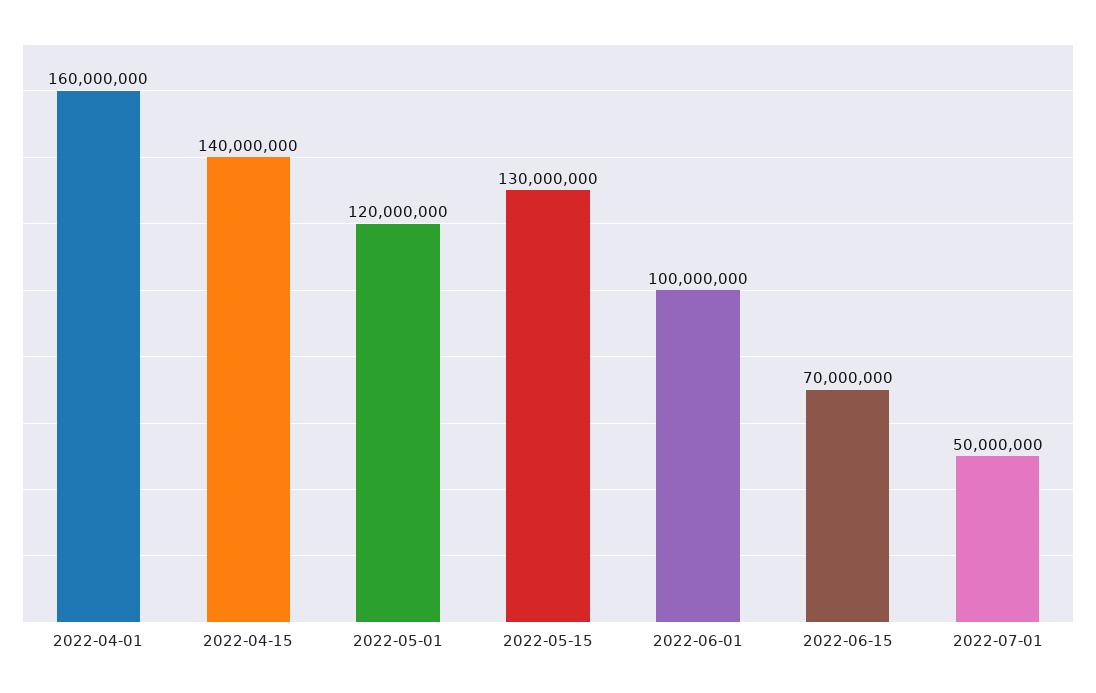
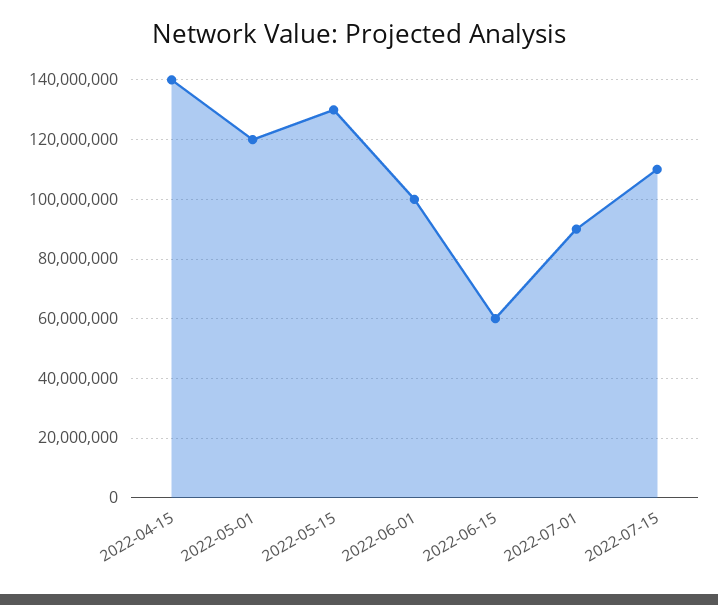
2022-04-01: 160000000 -> none
2022-06-15: 70000000 -> 60000000
2022-07-01: 50000000 -> 90000000
2022-07-15: none -> 110000000

